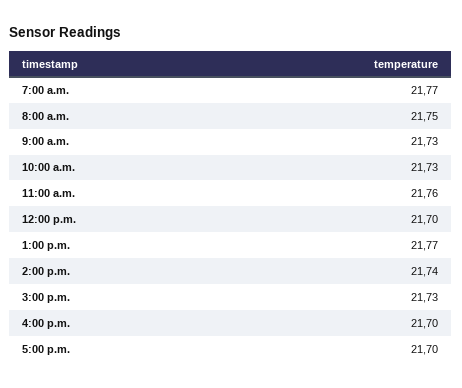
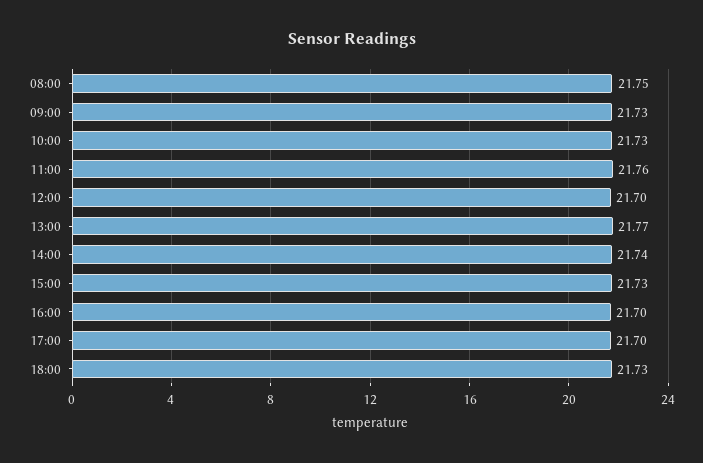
7:00 a.m.: 21.77 -> none
18:00: none -> 21.73

